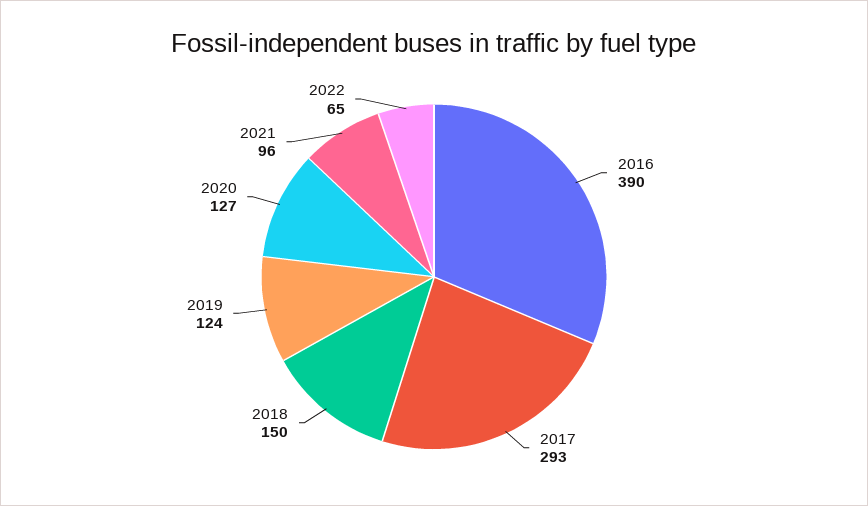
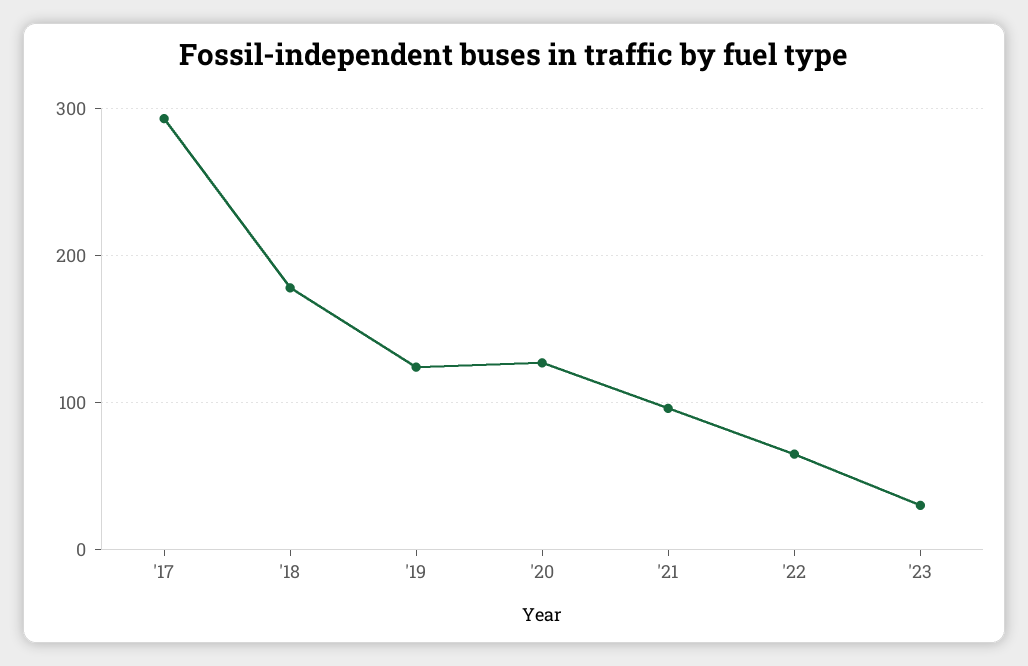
2016: 390 -> none
2018: 150 -> 180
'23: none -> 30

